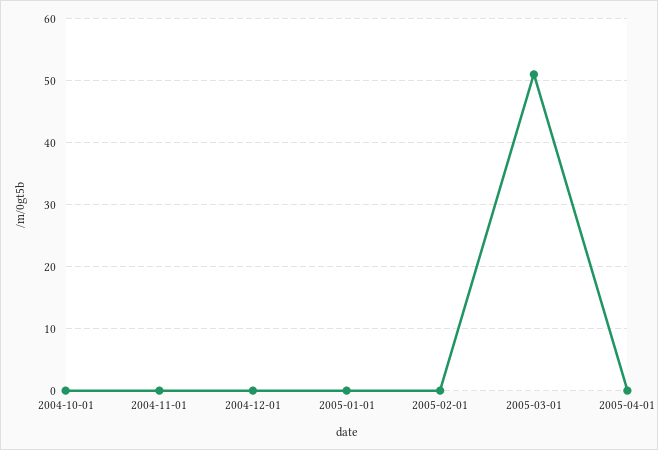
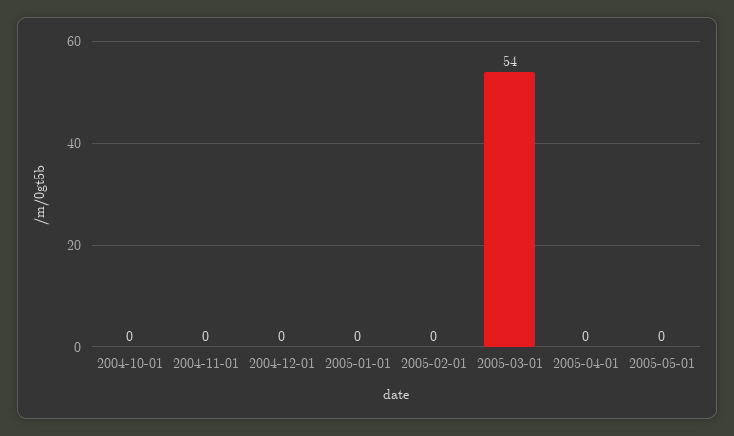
2005-03-01: 51 -> 54
2005-05-01: none -> 0

